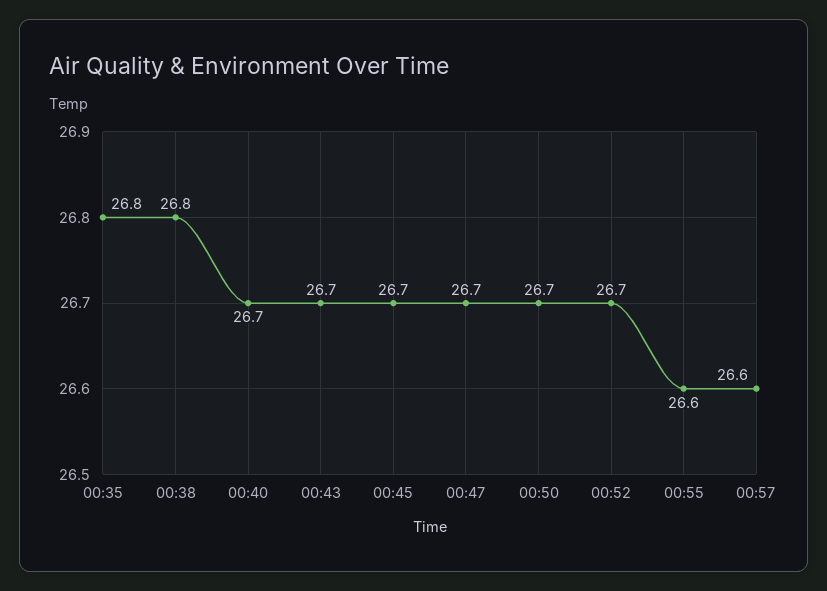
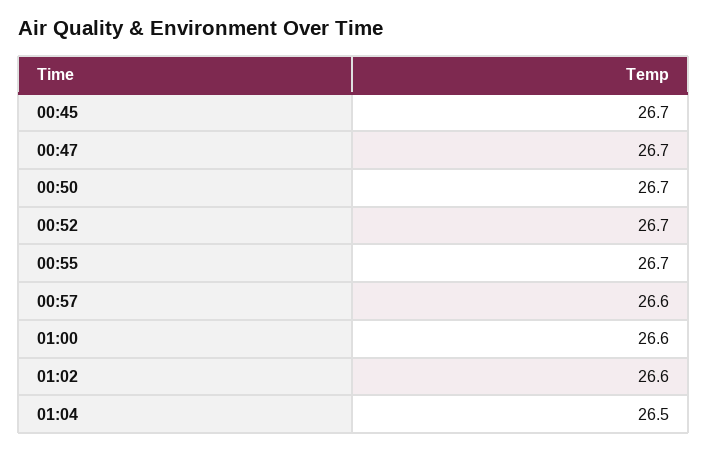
00:35: 26.8 -> none
00:38: 26.8 -> none
00:40: 26.7 -> none
00:43: 26.7 -> none
00:55: 26.6 -> 26.7
01:00: none -> 26.6
01:02: none -> 26.6
01:04: none -> 26.5

